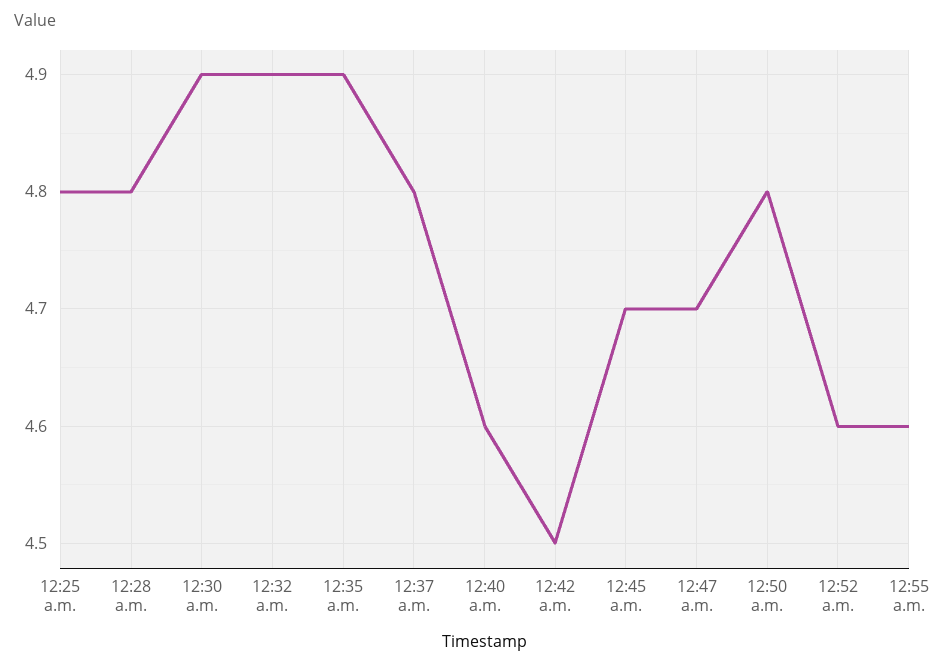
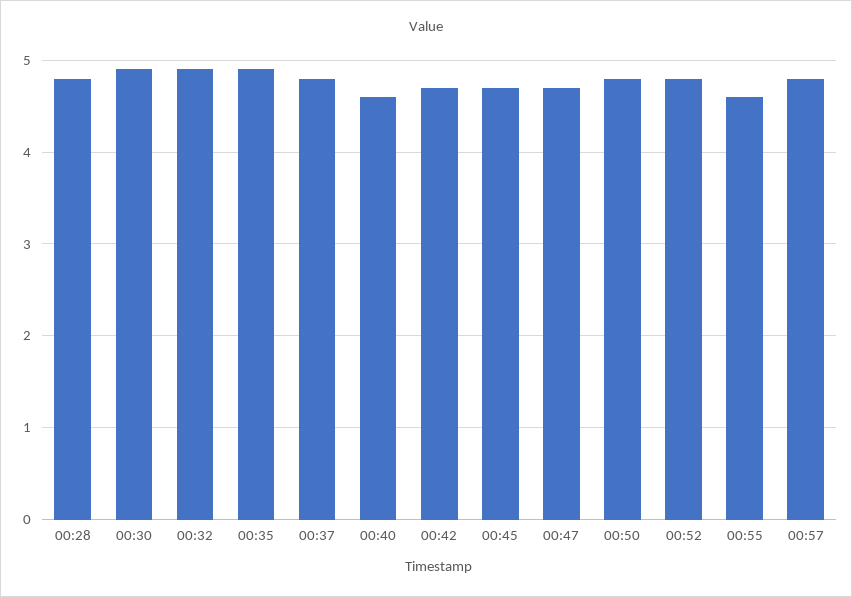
12:25 a.m.: 4.8 -> none
12:42 a.m.: 4.5 -> 4.7
12:52 a.m.: 4.6 -> 4.8
00:57: none -> 4.8

